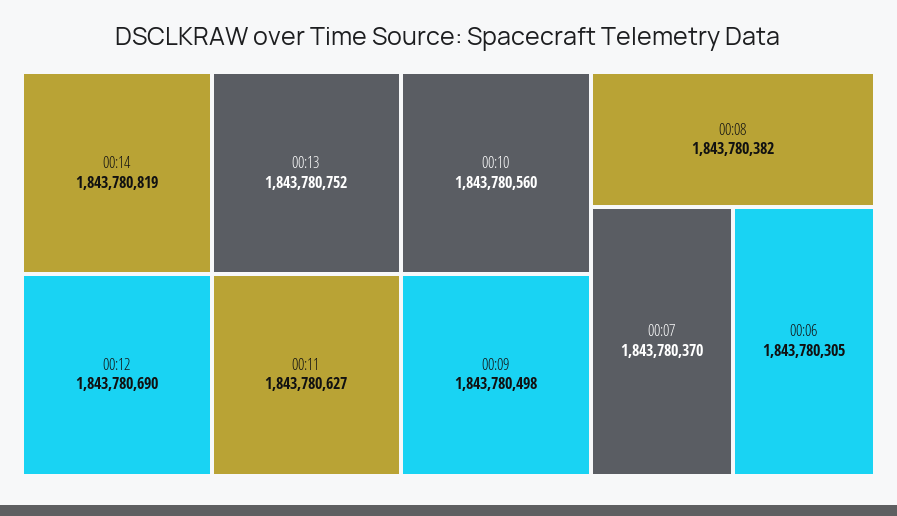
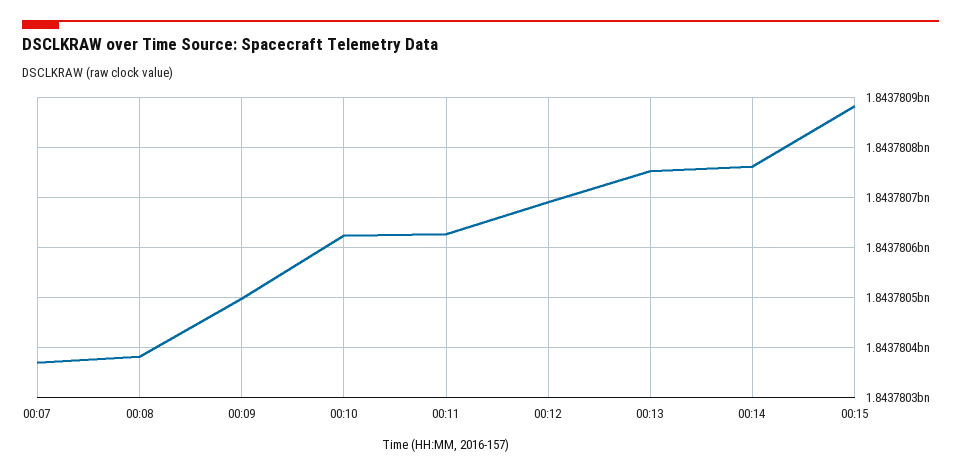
00:14: 1843780819 -> 1843780760
00:10: 1843780560 -> 1843780620
00:06: 1843780305 -> none
00:15: none -> 1843780880

